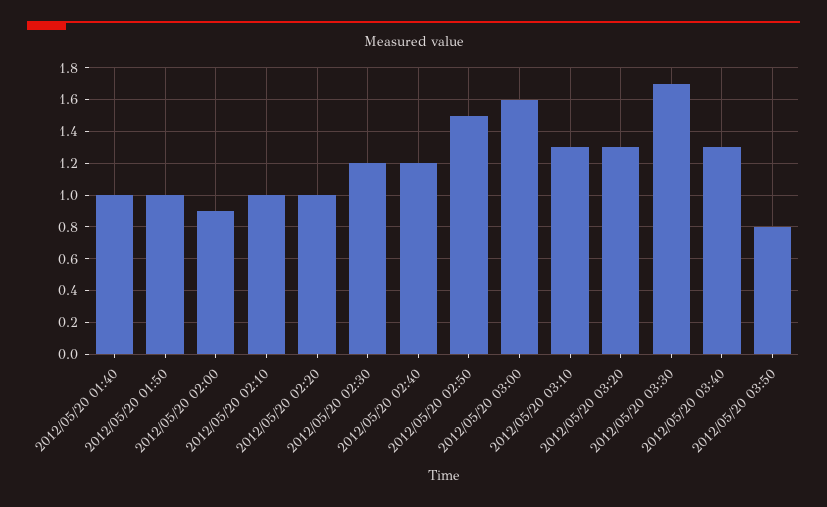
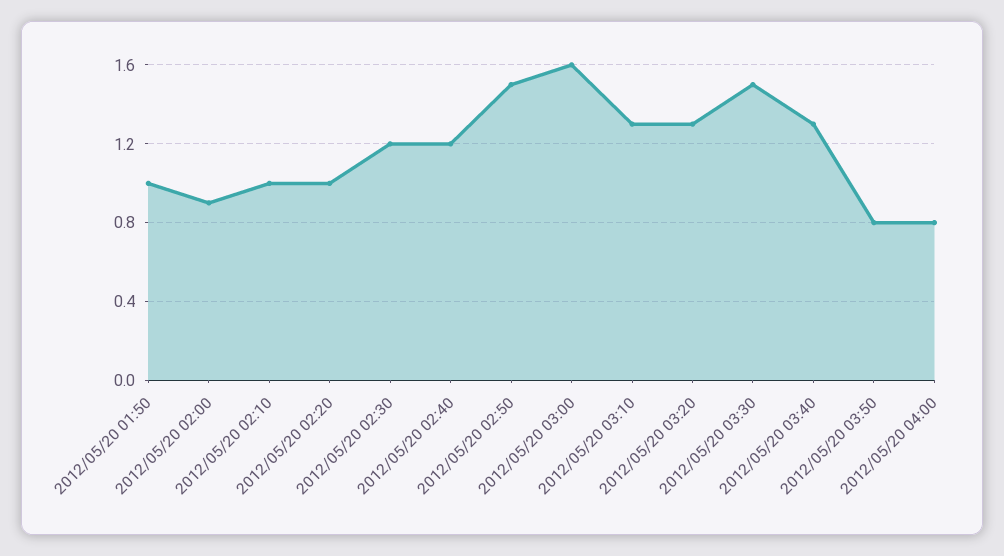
2012/05/20 01:40: 1 -> none
2012/05/20 03:30: 1.7 -> 1.5
2012/05/20 04:00: none -> 0.8

